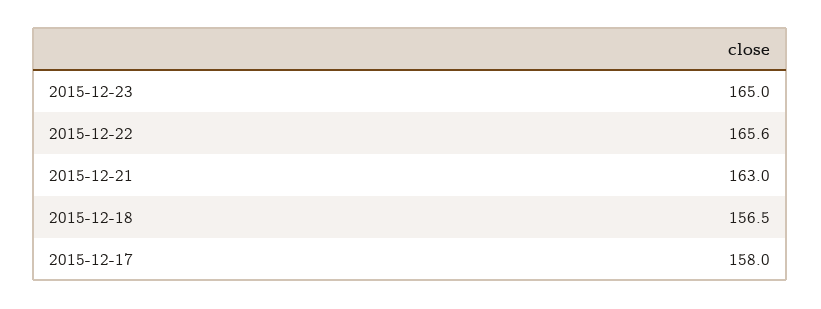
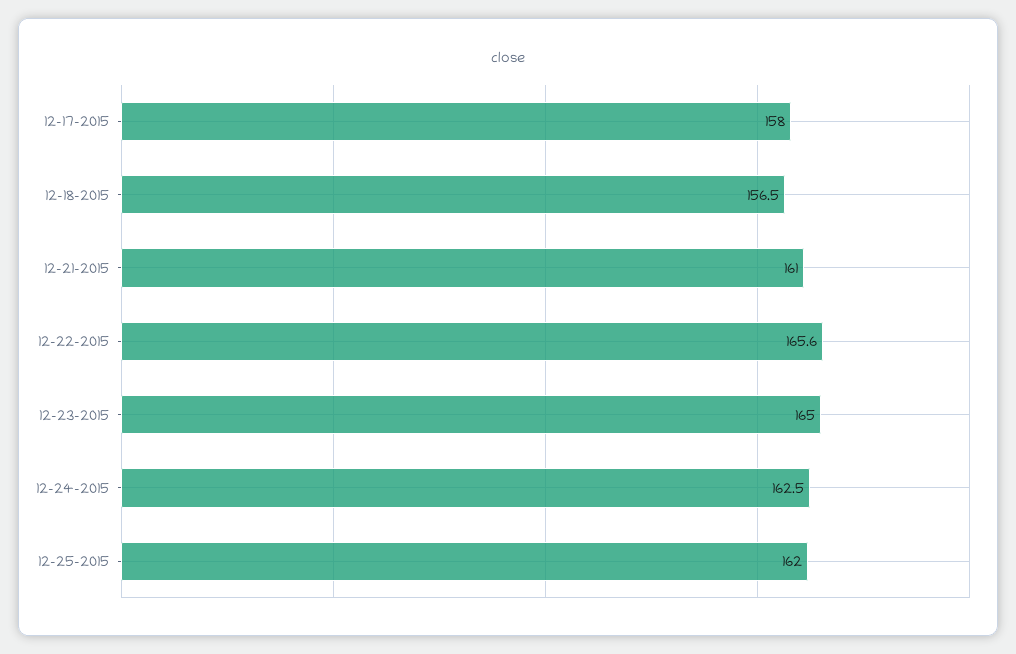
2015-12-21: 163 -> 161
12-24-2015: none -> 162.5
12-25-2015: none -> 162

